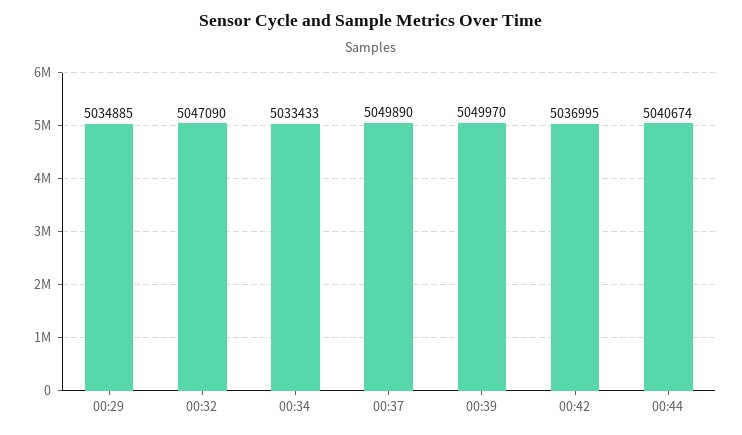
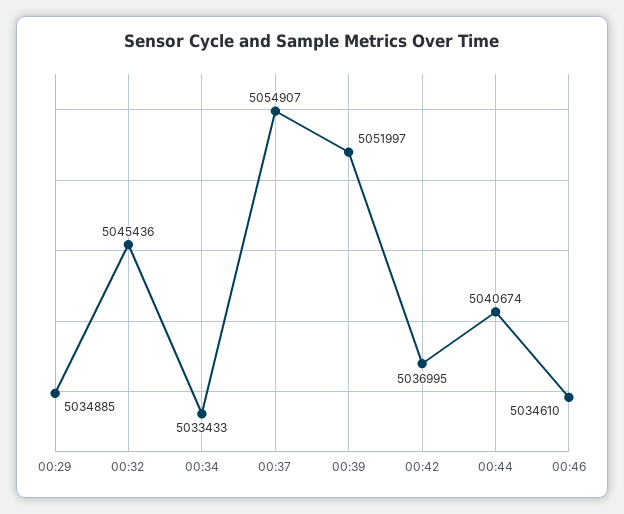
00:32: 5047090 -> 5045436
00:37: 5049890 -> 5054907
00:39: 5049970 -> 5051997
00:46: none -> 5034610

